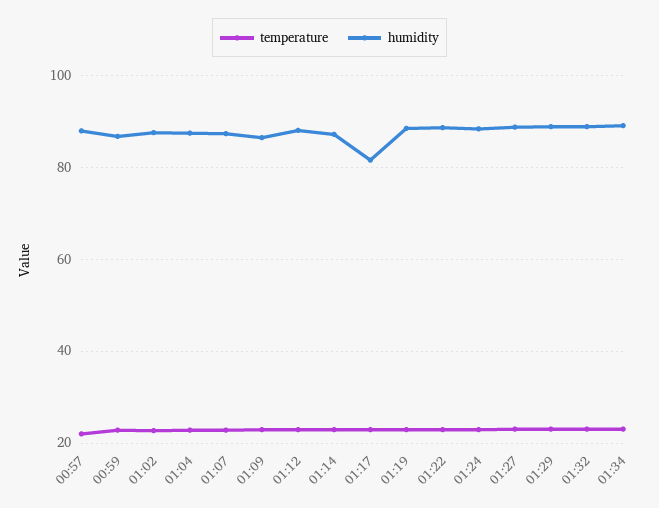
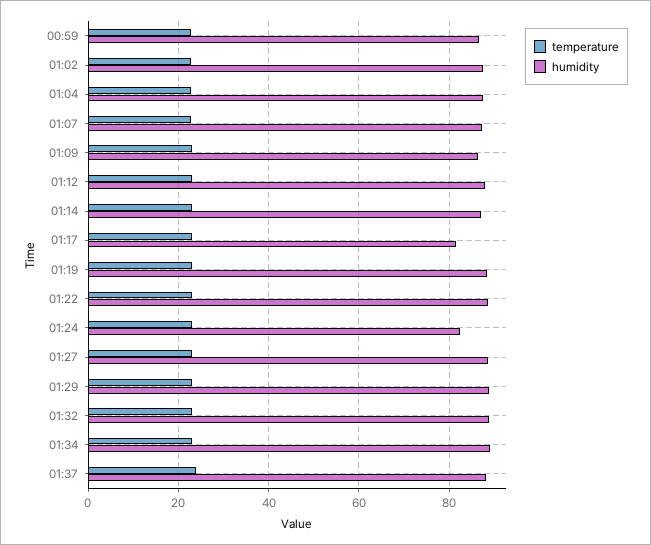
temperature, 00:57: 22 -> none
humidity, 00:57: 88 -> none
humidity, 01:24: 88 -> 82
temperature, 01:37: none -> 24
humidity, 01:37: none -> 88

